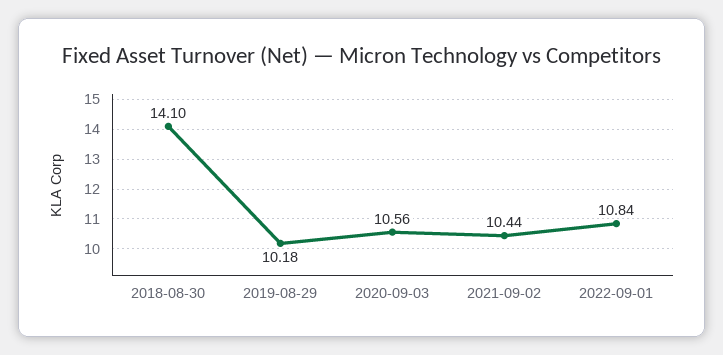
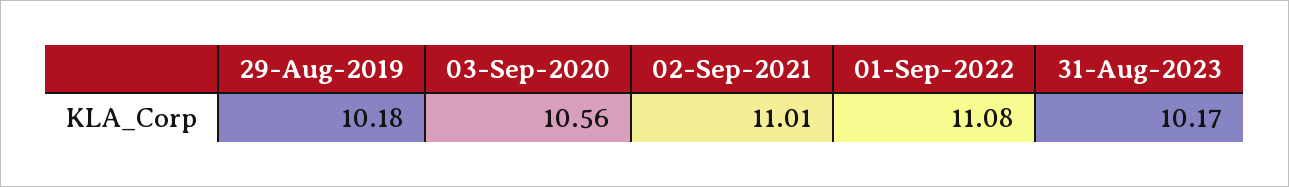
2018-08-30: 14.1 -> none
2021-09-02: 10.44 -> 11.01
2022-09-01: 10.84 -> 11.08
31-Aug-2023: none -> 10.17

